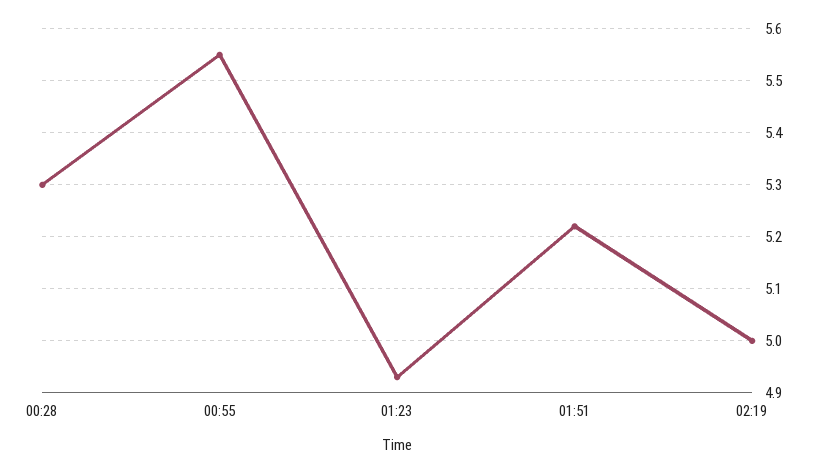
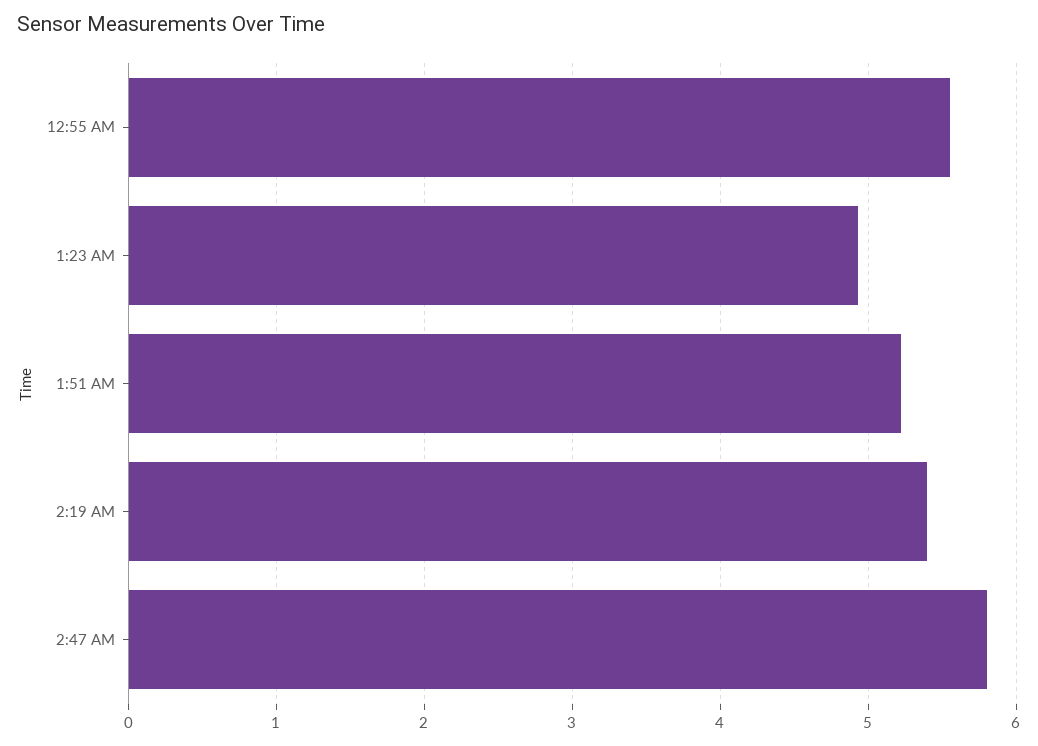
00:28: 5.3 -> none
02:19: 5 -> 5.4
2:47 AM: none -> 5.8

